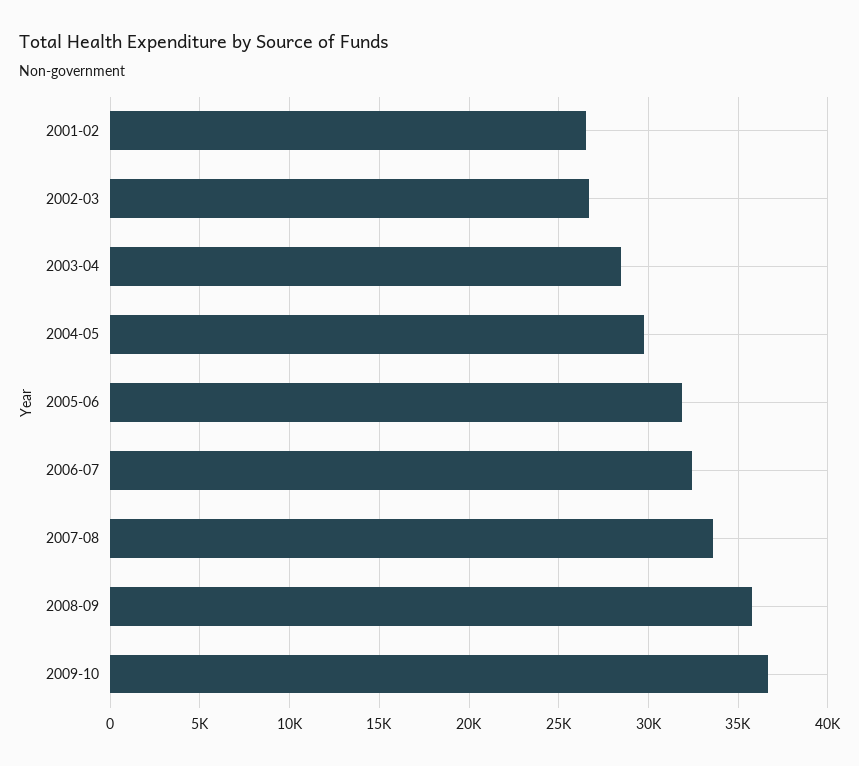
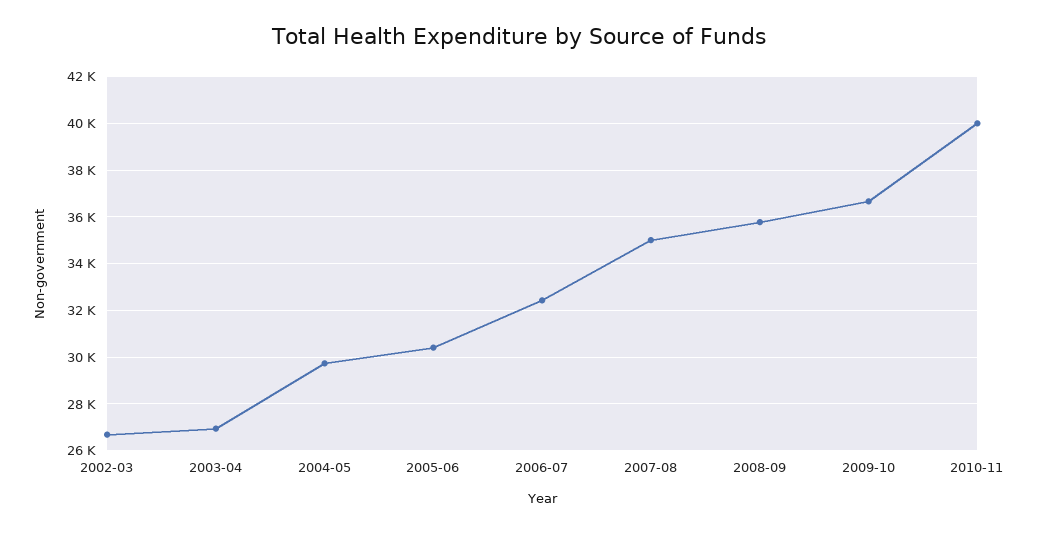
2001-02: 26500 -> none
2003-04: 28500 -> 27000
2005-06: 32000 -> 30500
2007-08: 33500 -> 35000
2010-11: none -> 40000

